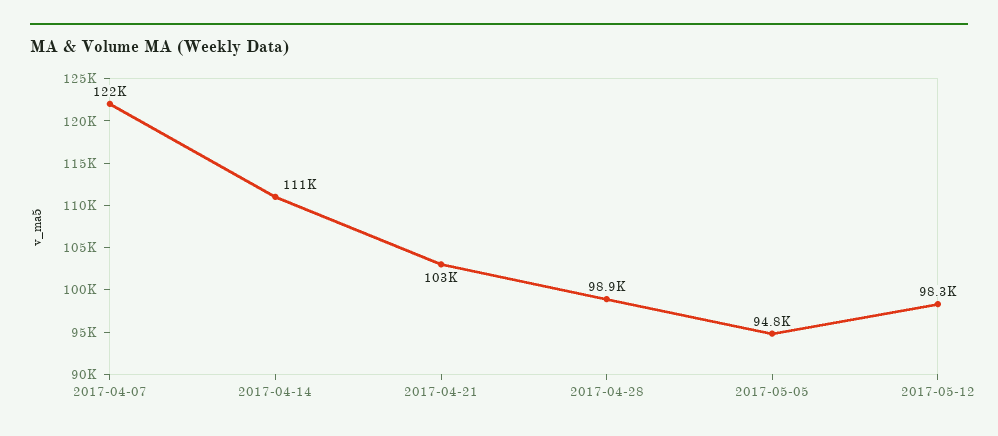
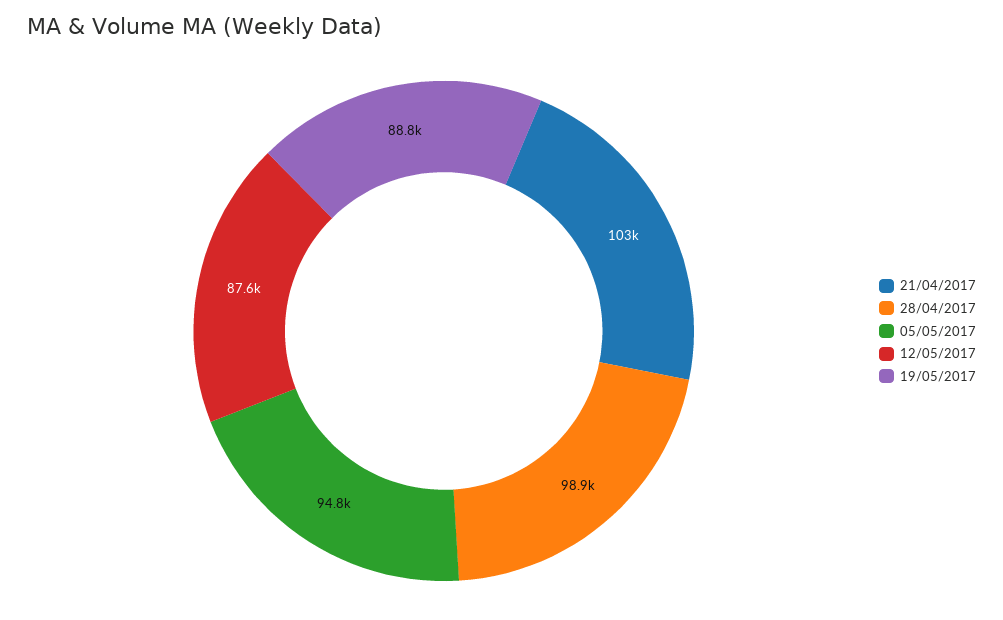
2017-04-07: 122000 -> none
2017-04-14: 111000 -> none
2017-05-12: 98300 -> 87600
19/05/2017: none -> 88800

